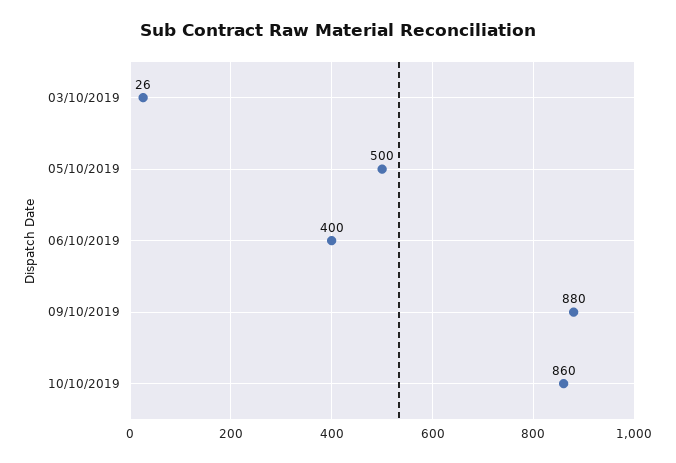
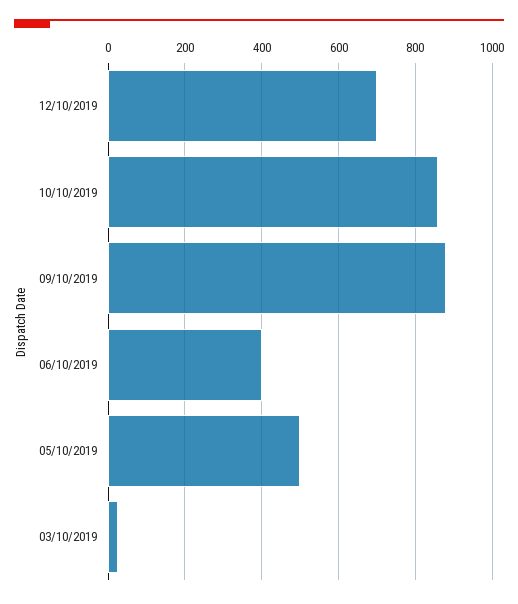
12/10/2019: none -> 700

